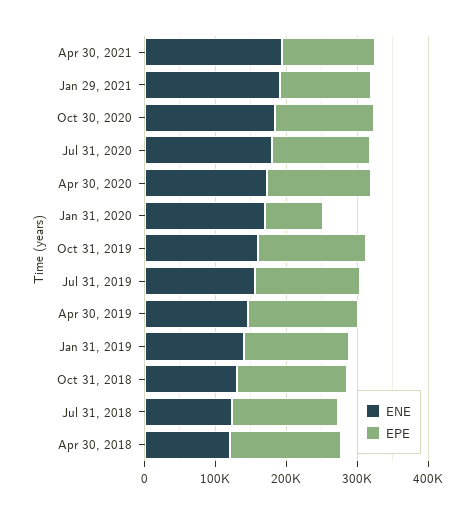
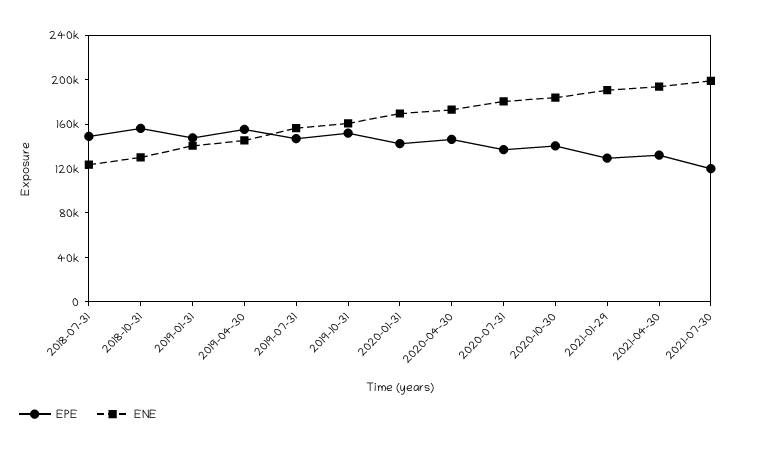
EPE, Jan 31, 2020: 80000 -> 140000
ENE, Apr 30, 2018: 120000 -> none
EPE, Apr 30, 2018: 160000 -> none
EPE, 2021-07-30: none -> 120000
ENE, 2021-07-30: none -> 200000

